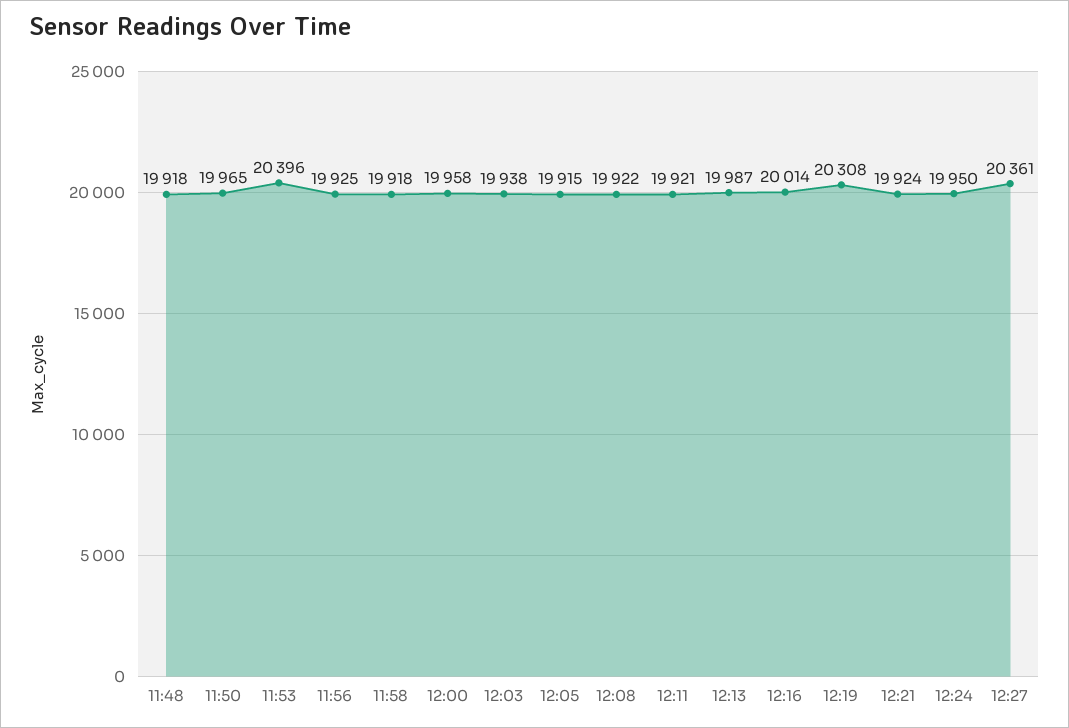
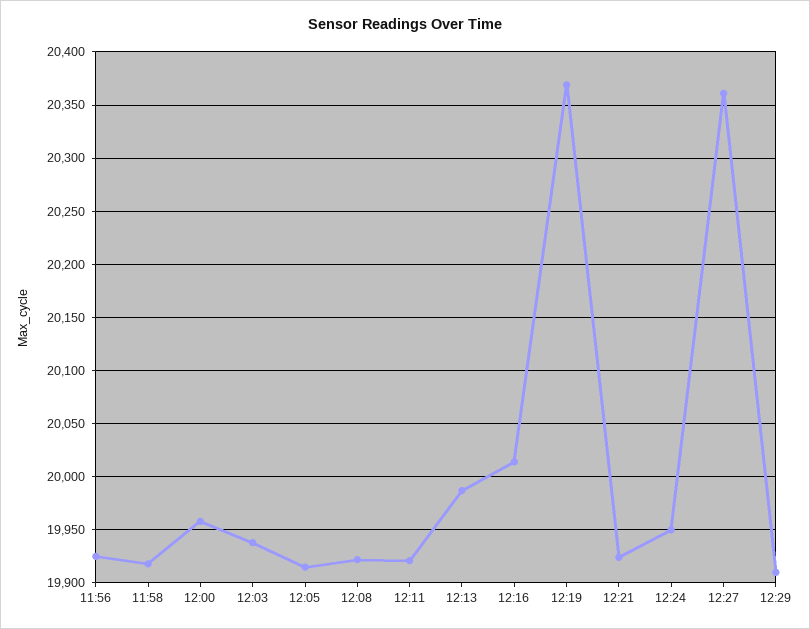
11:48: 19918 -> none
11:50: 19965 -> none
11:53: 20396 -> none
12:19: 20308 -> 20370
12:29: none -> 19910

